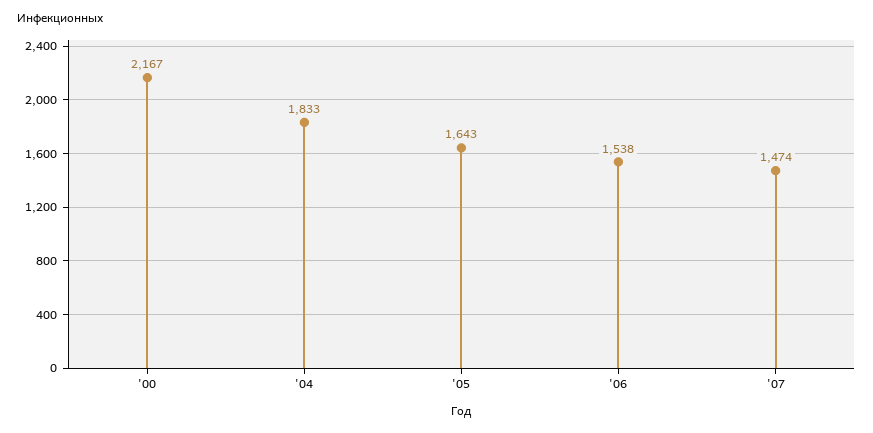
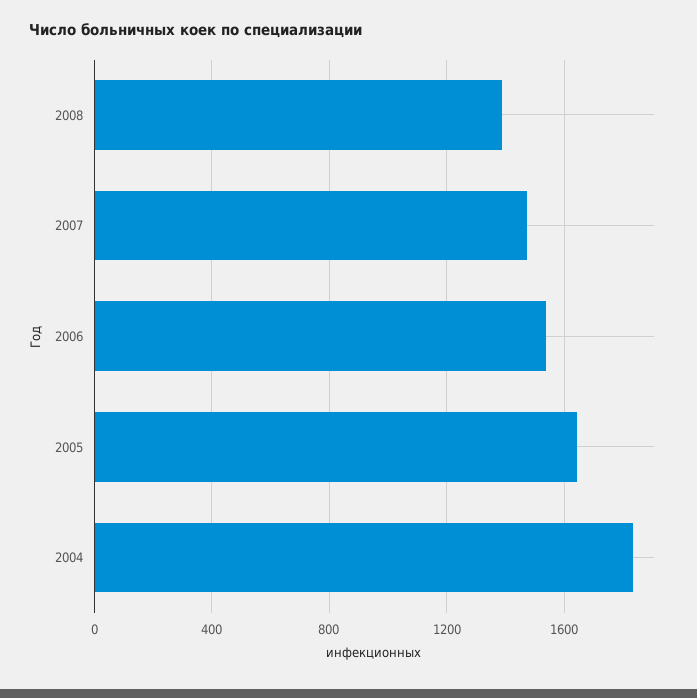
'00: 2167 -> none
2008: none -> 1400

